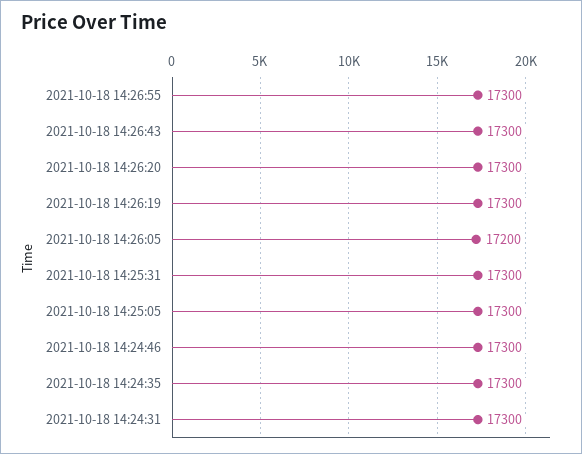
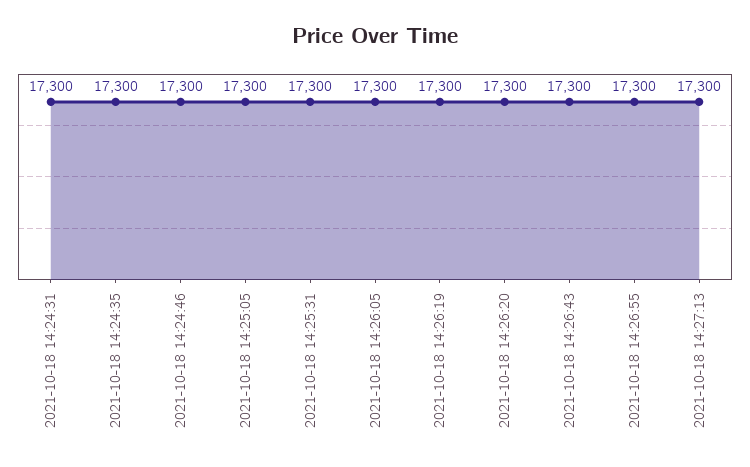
2021-10-18 14:26:05: 17200 -> 17300
2021-10-18 14:27:13: none -> 17300

